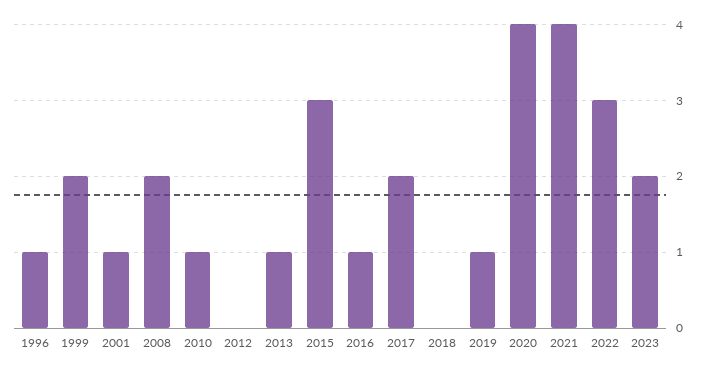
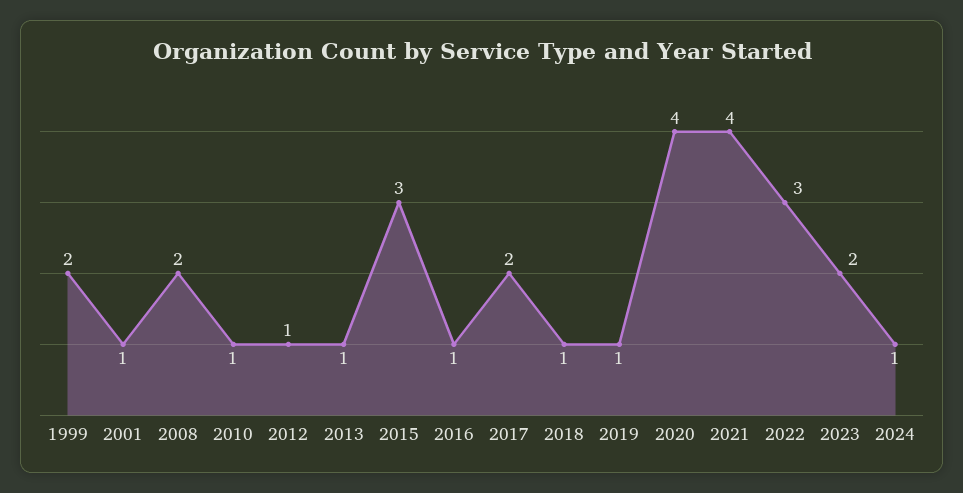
1996: 1 -> none
2012: 0 -> 1
2018: 0 -> 1
2024: none -> 1

